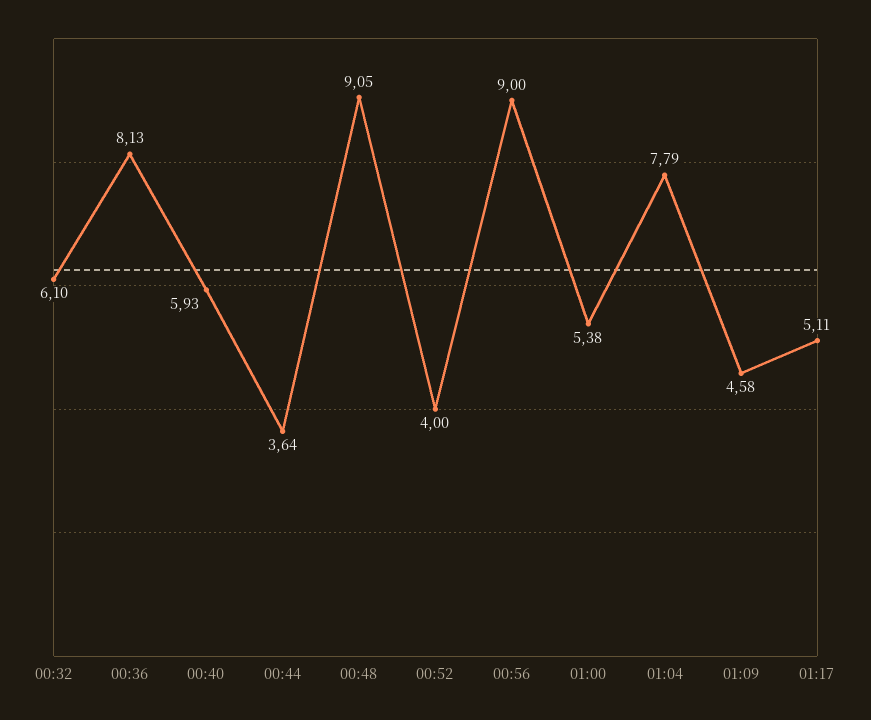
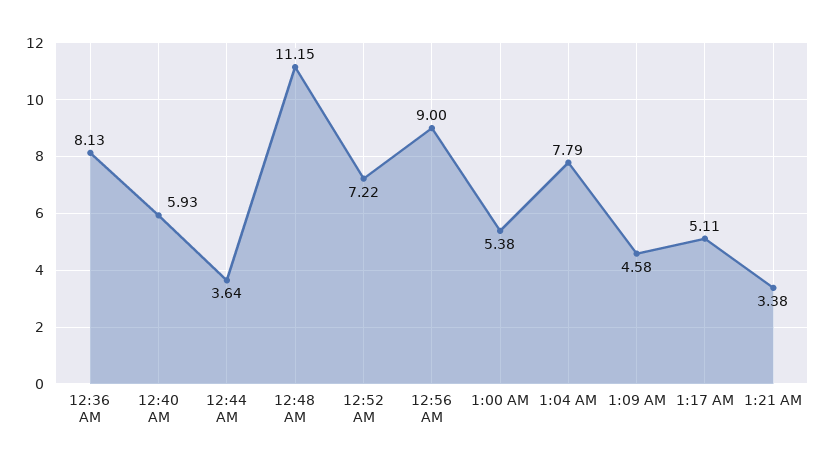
00:32: 6.1 -> none
00:48: 9.05 -> 11.15
00:52: 4 -> 7.22
1:21 AM: none -> 3.38

